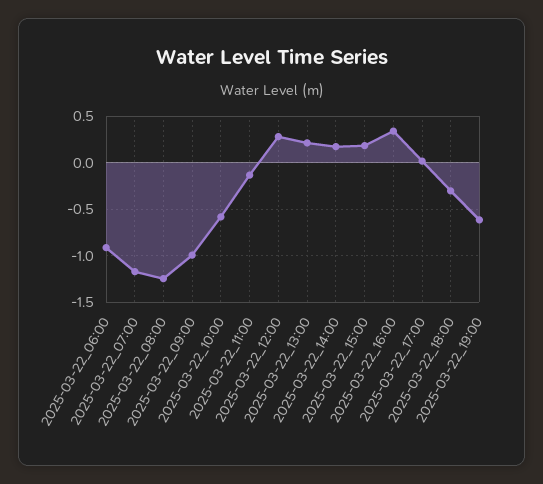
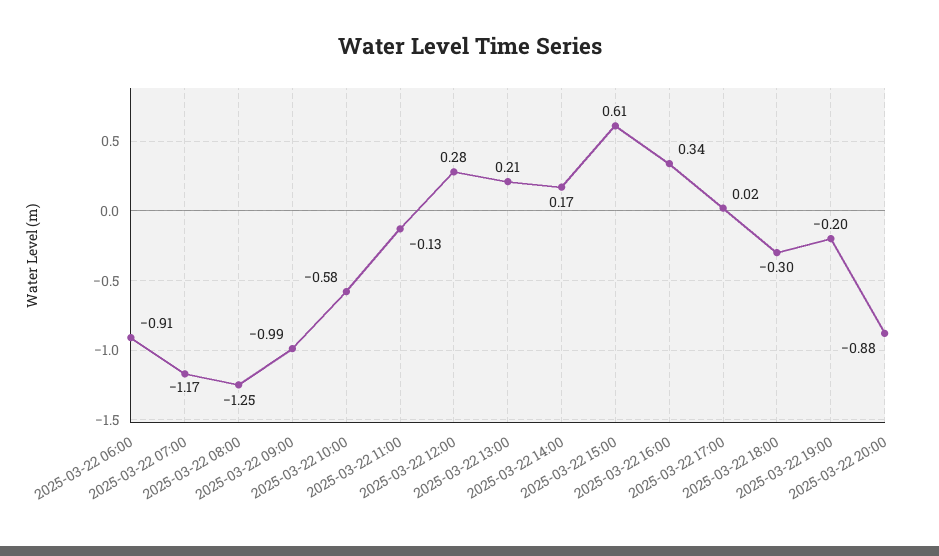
2025-03-22_15:00: 0.2 -> 0.61
2025-03-22_19:00: -0.6 -> -0.2
2025-03-22 20:00: none -> -0.88

